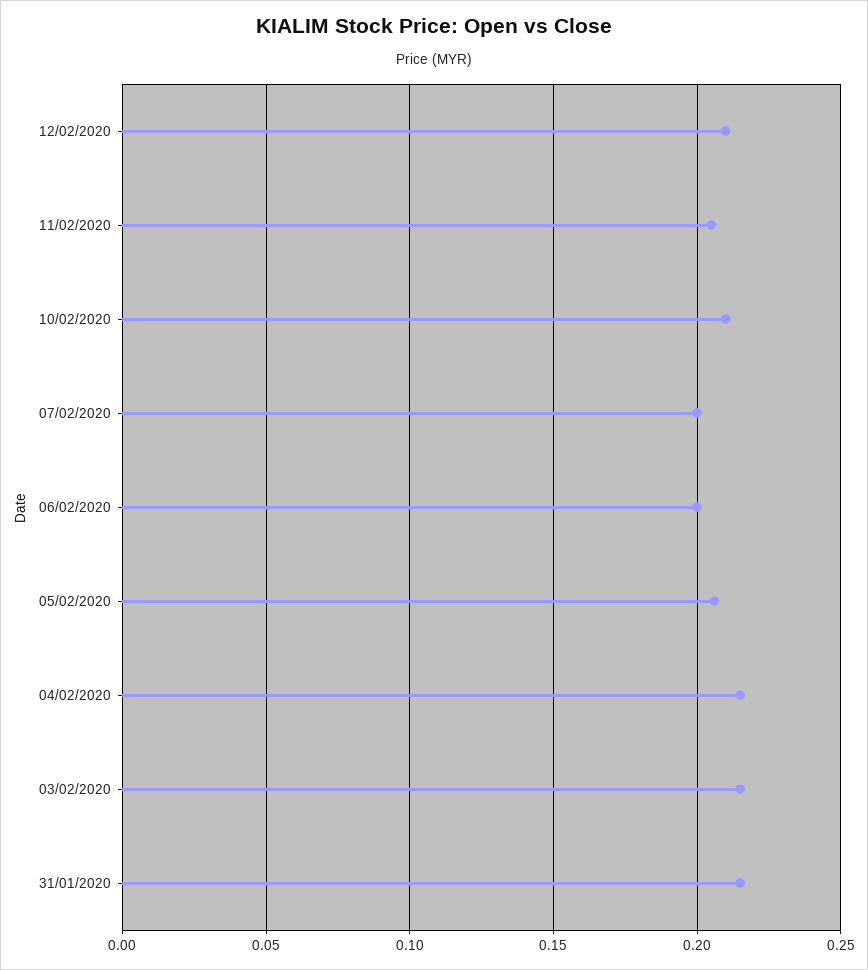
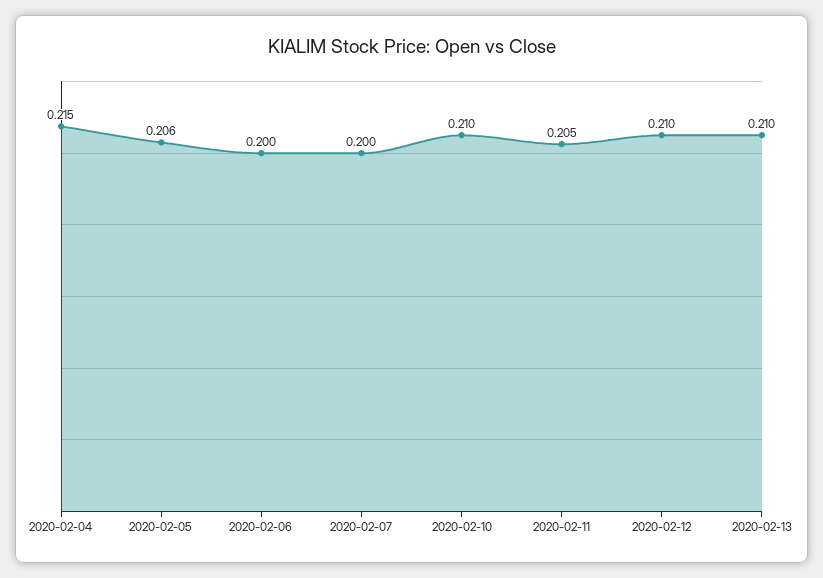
03/02/2020: 0.215 -> none
31/01/2020: 0.215 -> none
2020-02-13: none -> 0.21

